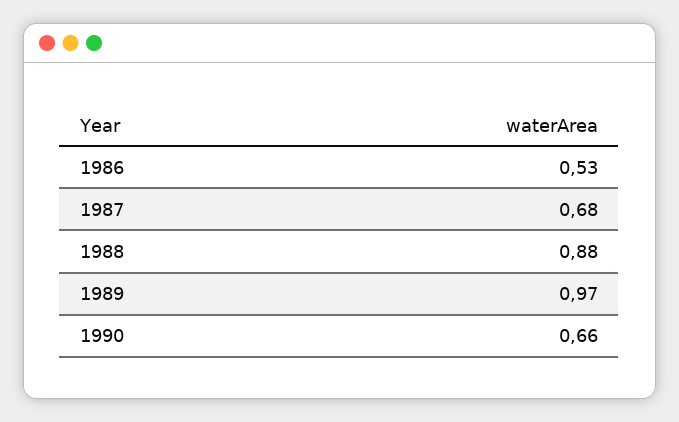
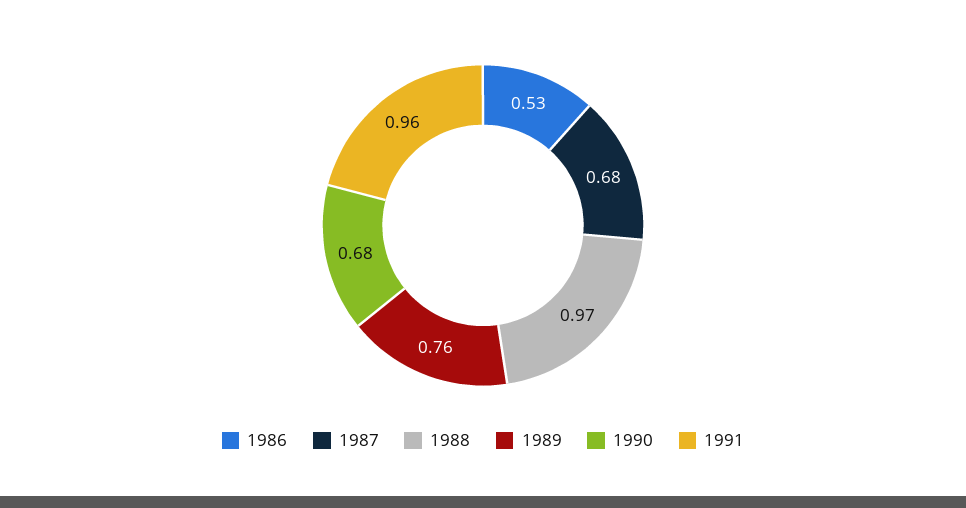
1988: 0.88 -> 0.97
1989: 0.97 -> 0.76
1990: 0.66 -> 0.68
1991: none -> 0.96

